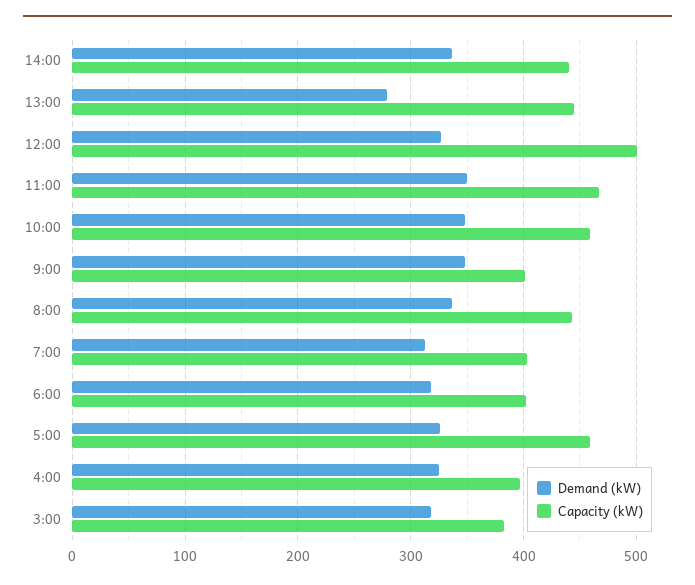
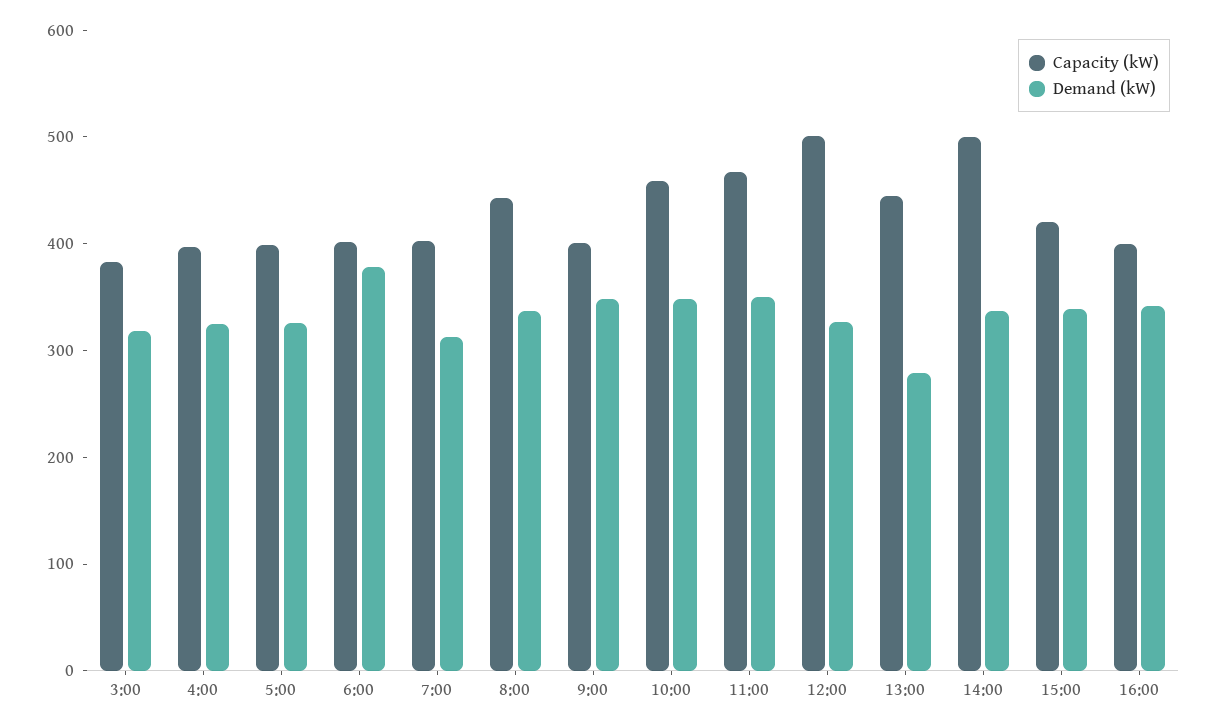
Capacity (kW), 14:00: 440 -> 500
Demand (kW), 6:00: 320 -> 380
Capacity (kW), 5:00: 460 -> 400
Capacity (kW), 15:00: none -> 420
Demand (kW), 15:00: none -> 340
Capacity (kW), 16:00: none -> 400
Demand (kW), 16:00: none -> 340

